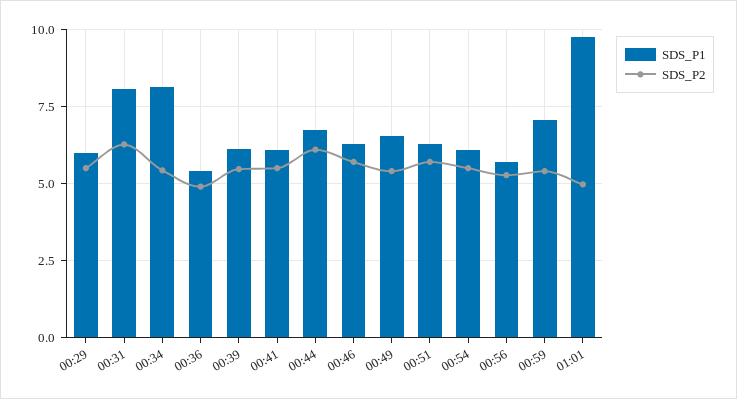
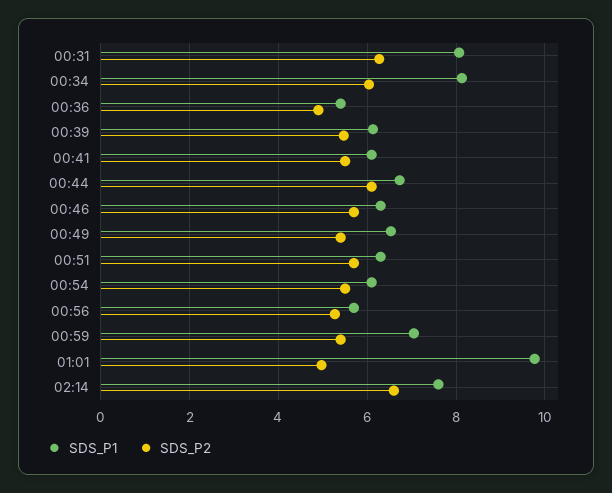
SDS_P1, 00:29: 6 -> none
SDS_P2, 00:29: 5.5 -> none
SDS_P2, 00:34: 5.5 -> 6
SDS_P1, 02:14: none -> 7.6
SDS_P2, 02:14: none -> 6.6

